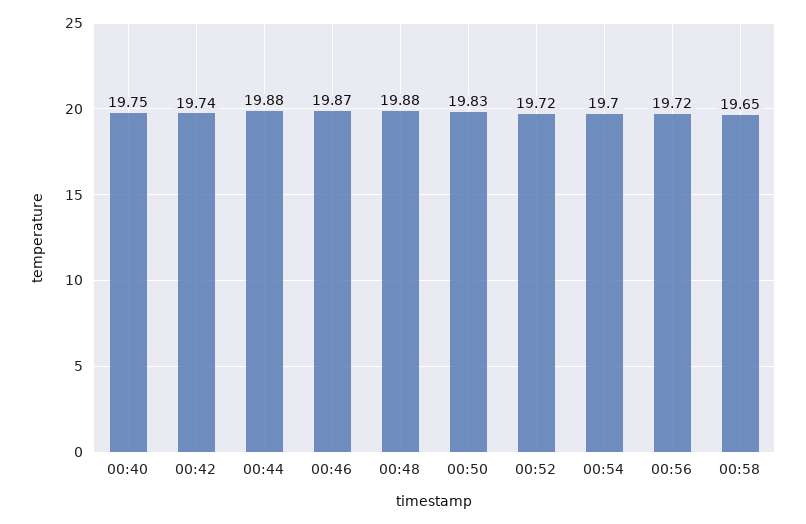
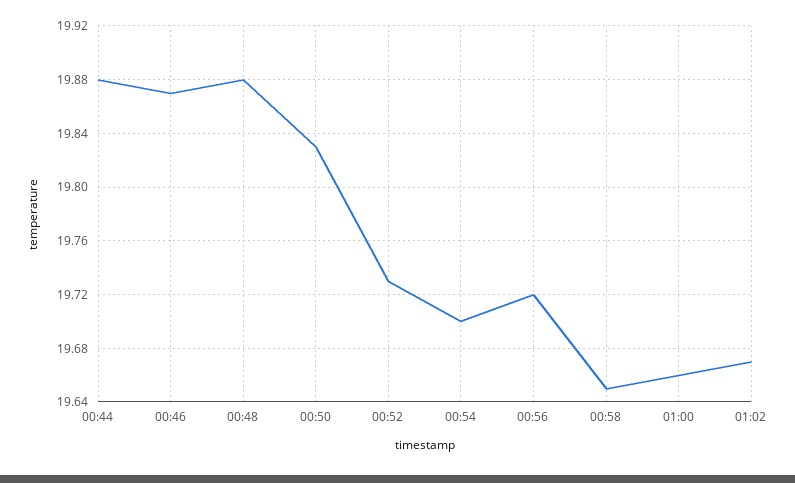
00:40: 19.75 -> none
00:42: 19.74 -> none
00:52: 19.72 -> 19.73
01:00: none -> 19.66
01:02: none -> 19.67

